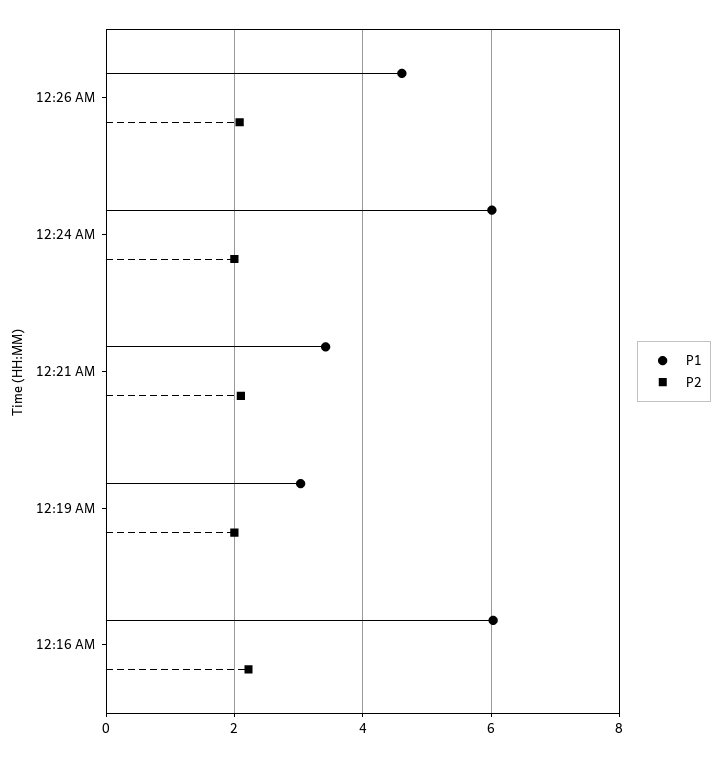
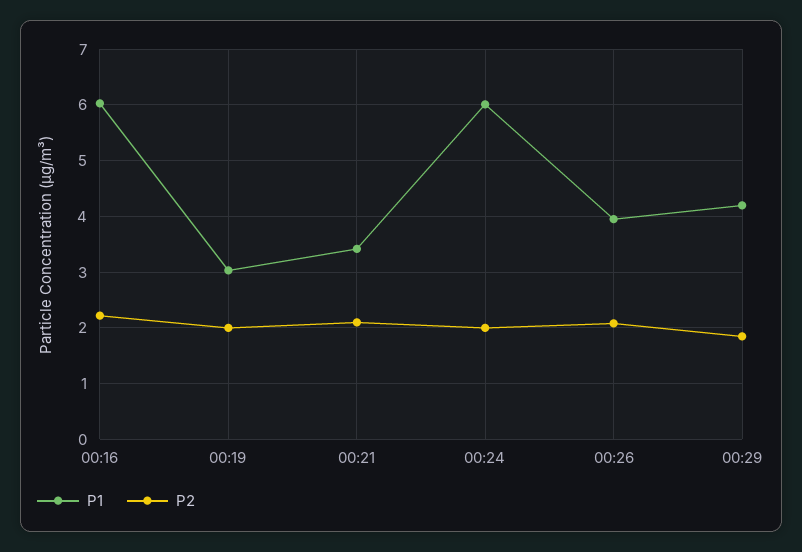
P1, 12:26 AM: 4.6 -> 4
P1, 00:29: none -> 4.2
P2, 00:29: none -> 1.8

